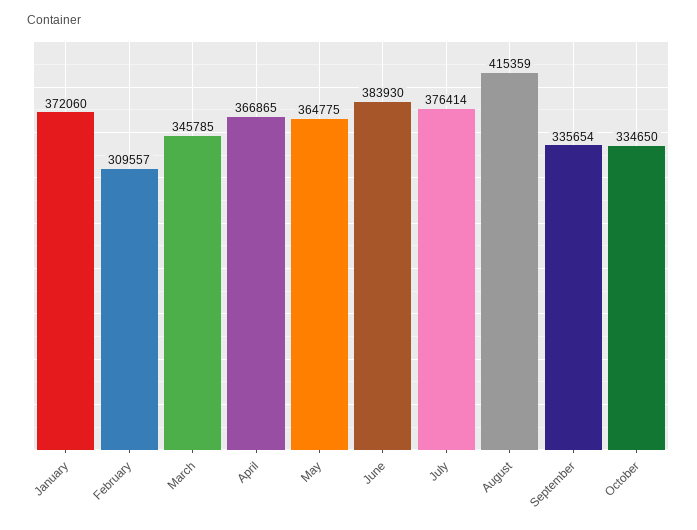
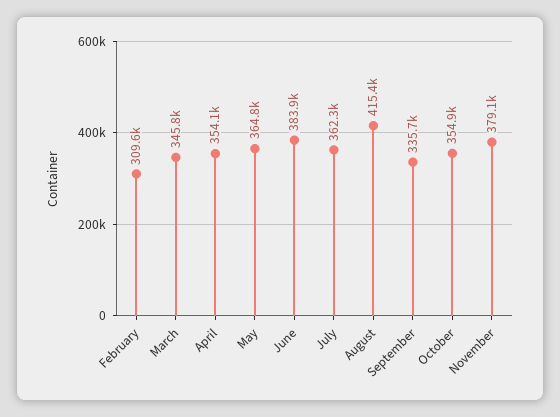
January: 372060 -> none
April: 366865 -> 354100
July: 376414 -> 362300
October: 334650 -> 354900
November: none -> 379100

